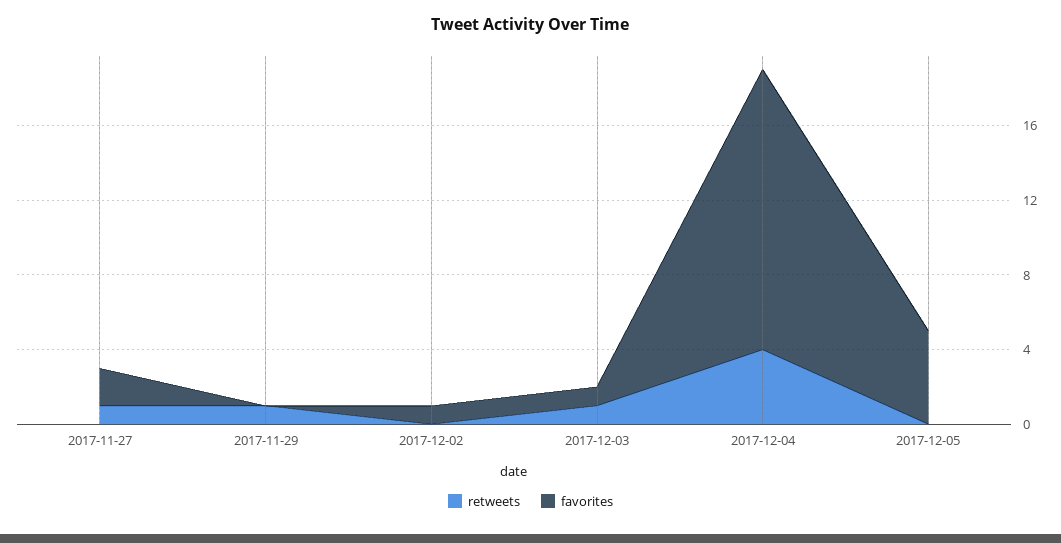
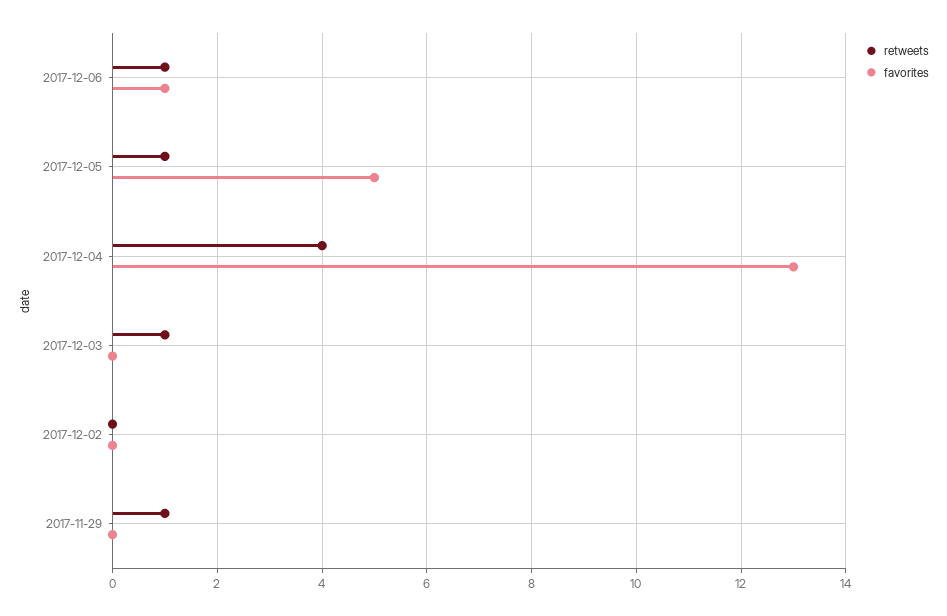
retweets, 2017-11-27: 1 -> none
favorites, 2017-11-27: 2 -> none
favorites, 2017-12-02: 1 -> 0
favorites, 2017-12-03: 1 -> 0
favorites, 2017-12-04: 15 -> 13
retweets, 2017-12-05: 0 -> 1
retweets, 2017-12-06: none -> 1
favorites, 2017-12-06: none -> 1

